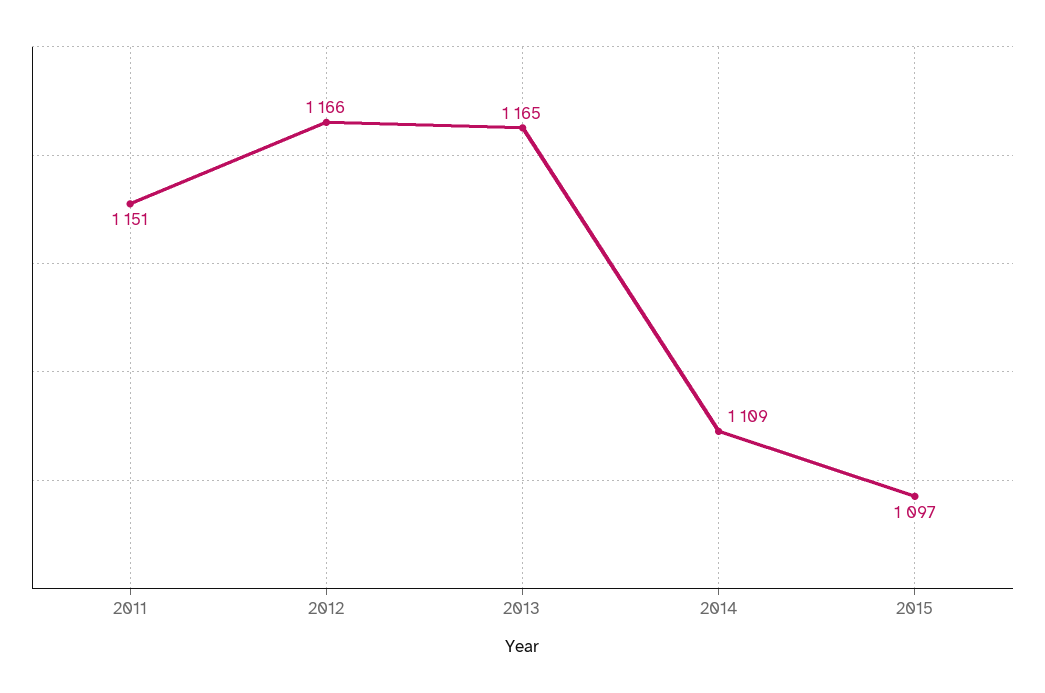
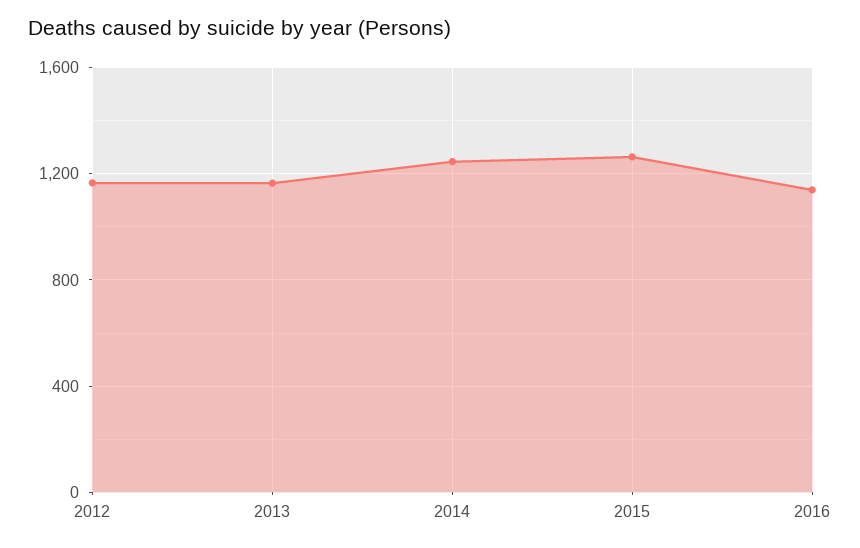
2011: 1151 -> none
2014: 1109 -> 1250
2015: 1097 -> 1250
2016: none -> 1150

